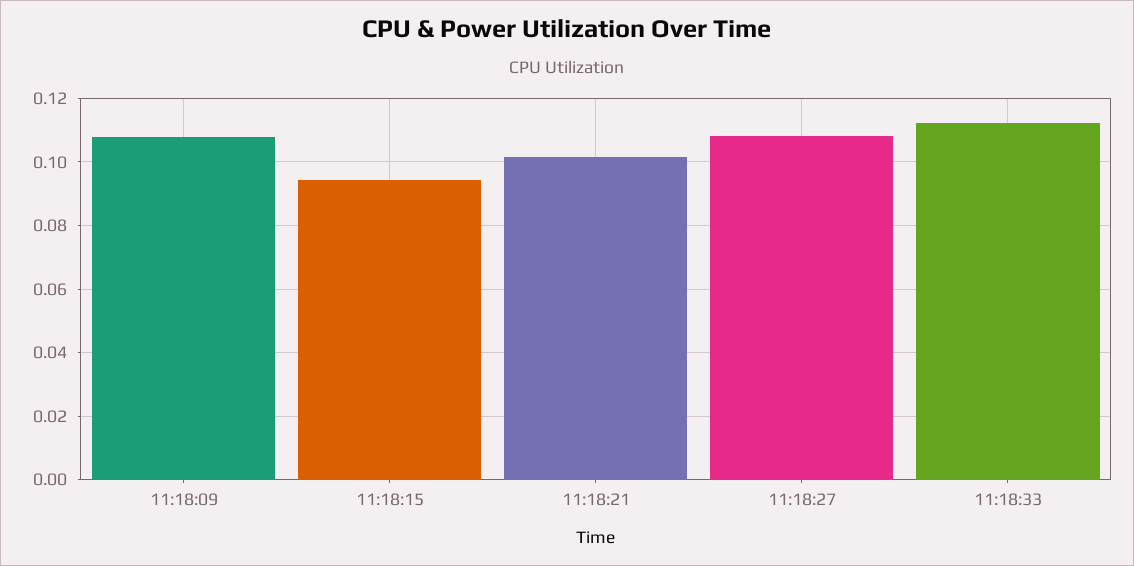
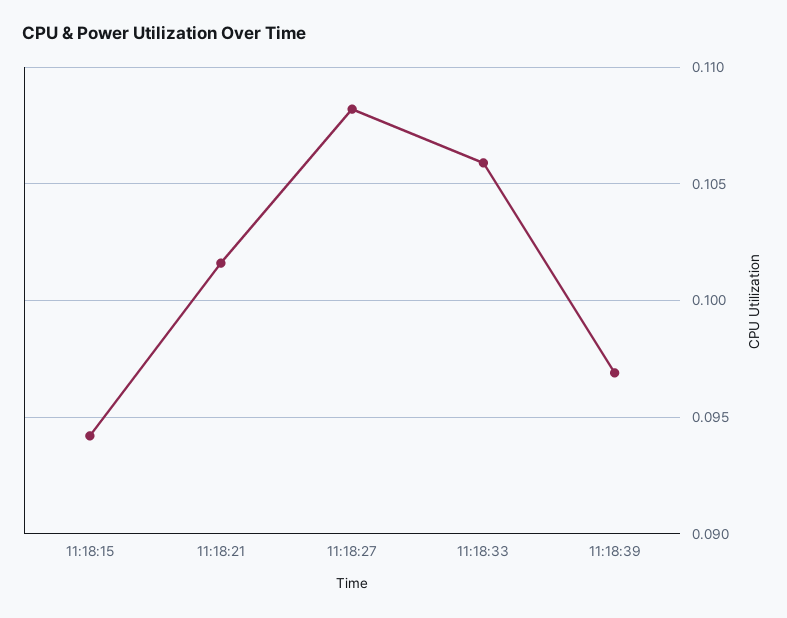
11:18:09: 0.108 -> none
11:18:33: 0.112 -> 0.106
11:18:39: none -> 0.097

